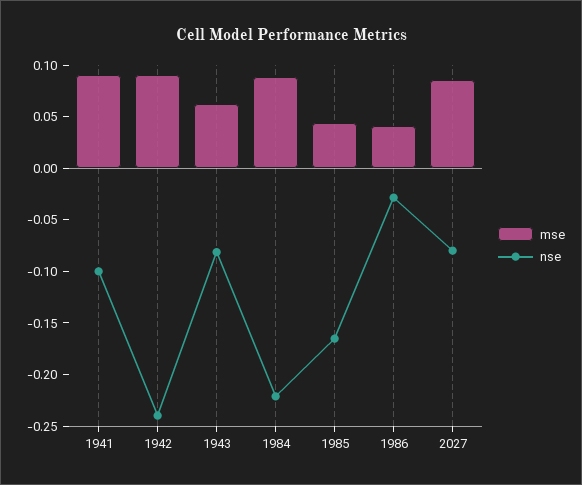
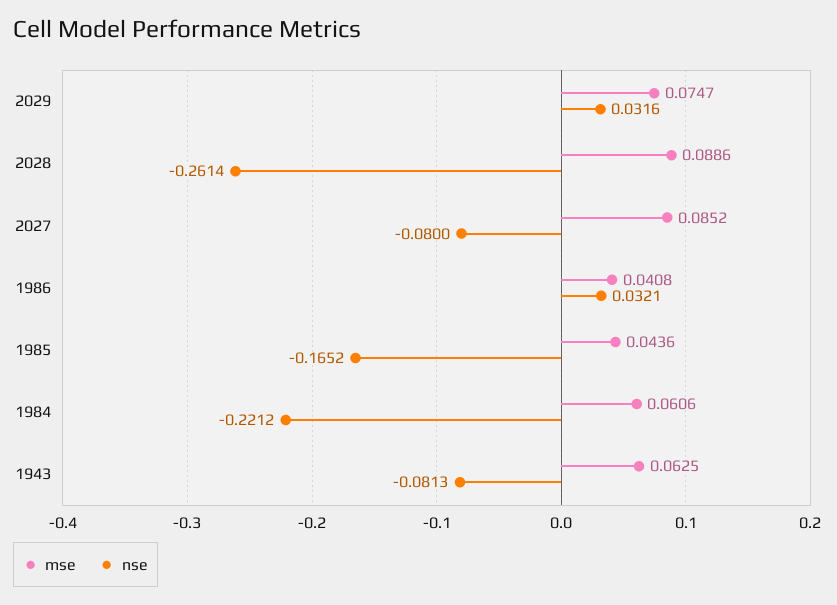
mse, 1941: 0.09 -> none
nse, 1941: -0.1 -> none
mse, 1942: 0.09 -> none
nse, 1942: -0.24 -> none
mse, 1984: 0.09 -> 0.0606
nse, 1986: -0.03 -> 0.0321
mse, 2029: none -> 0.0747
nse, 2029: none -> 0.0316
mse, 2028: none -> 0.0886
nse, 2028: none -> -0.2614

